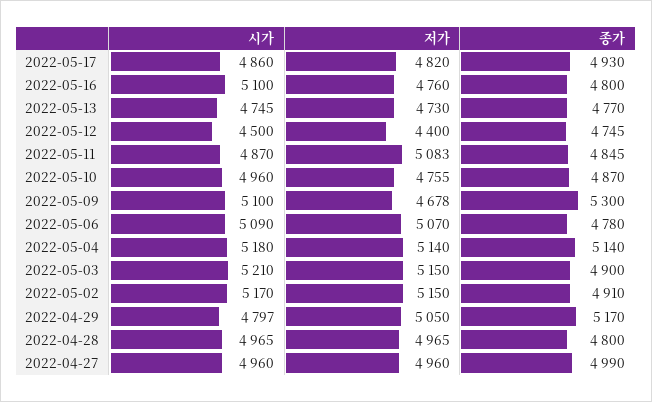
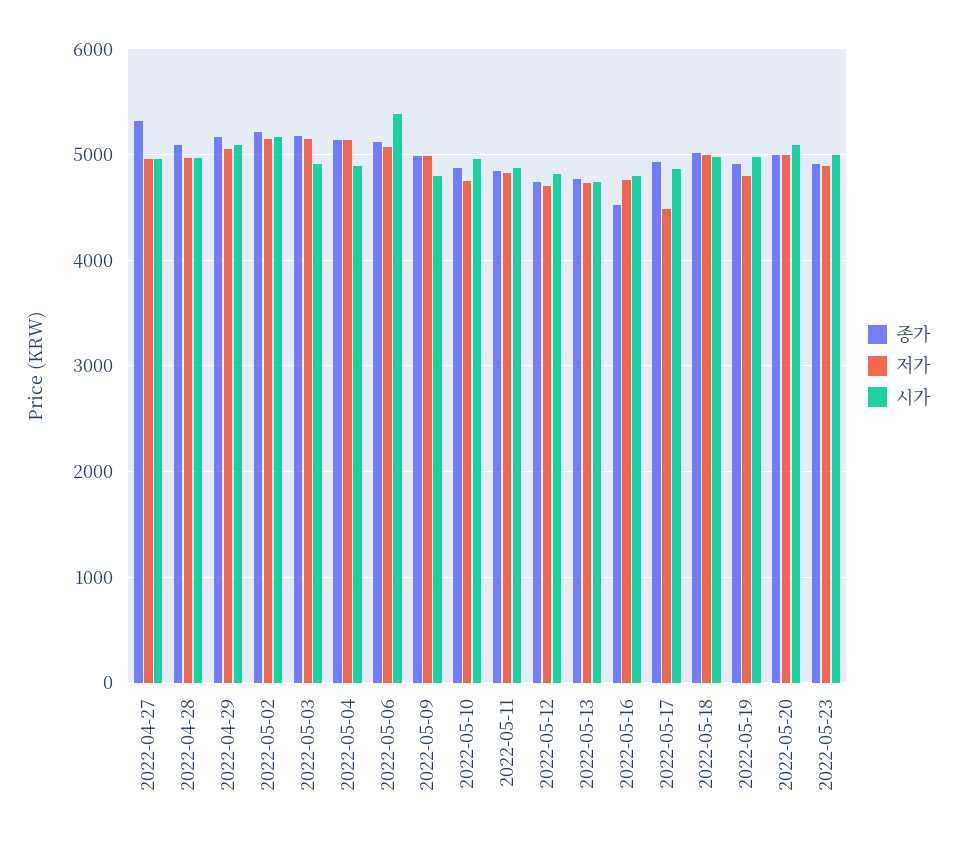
저가, 2022-05-17: 4820 -> 4500
시가, 2022-05-16: 5100 -> 4800
종가, 2022-05-16: 4800 -> 4500
시가, 2022-05-12: 4500 -> 4800
저가, 2022-05-12: 4400 -> 4700
저가, 2022-05-11: 5083 -> 4800
시가, 2022-05-09: 5100 -> 4800
저가, 2022-05-09: 4678 -> 5000
종가, 2022-05-09: 5300 -> 5000
시가, 2022-05-06: 5090 -> 5400
종가, 2022-05-06: 4780 -> 5100
시가, 2022-05-04: 5180 -> 4900
시가, 2022-05-03: 5210 -> 4900
종가, 2022-05-03: 4900 -> 5200
종가, 2022-05-02: 4910 -> 5200
시가, 2022-04-29: 4797 -> 5100
종가, 2022-04-28: 4800 -> 5100
종가, 2022-04-27: 4990 -> 5300
종가, 2022-05-18: none -> 5000
저가, 2022-05-18: none -> 5000
시가, 2022-05-18: none -> 5000
종가, 2022-05-19: none -> 4900
저가, 2022-05-19: none -> 4800
시가, 2022-05-19: none -> 5000
종가, 2022-05-20: none -> 5000
저가, 2022-05-20: none -> 5000
시가, 2022-05-20: none -> 5100
종가, 2022-05-23: none -> 4900
저가, 2022-05-23: none -> 4900
시가, 2022-05-23: none -> 5000

